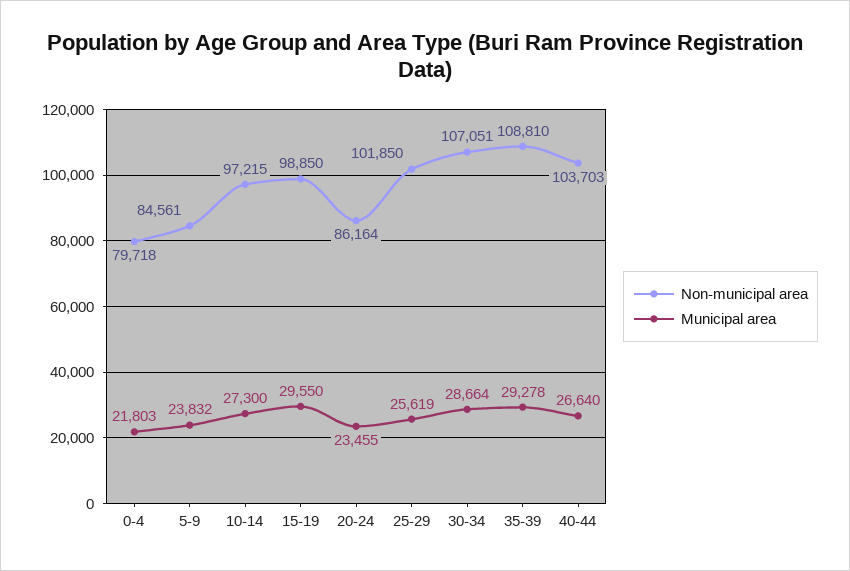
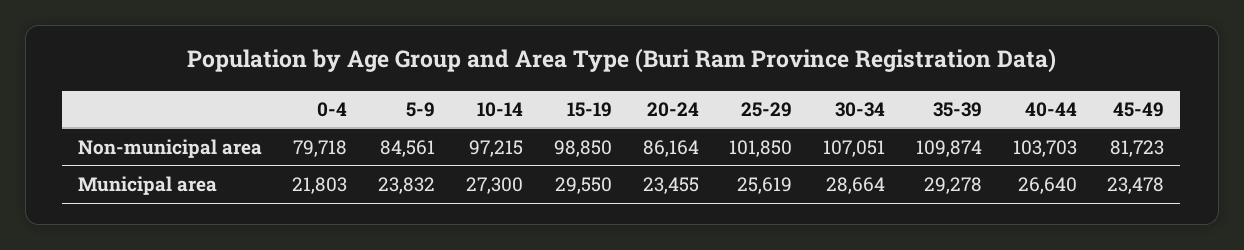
Non-municipal area, 35-39: 108810 -> 109874
Non-municipal area, 45-49: none -> 81723
Municipal area, 45-49: none -> 23478

